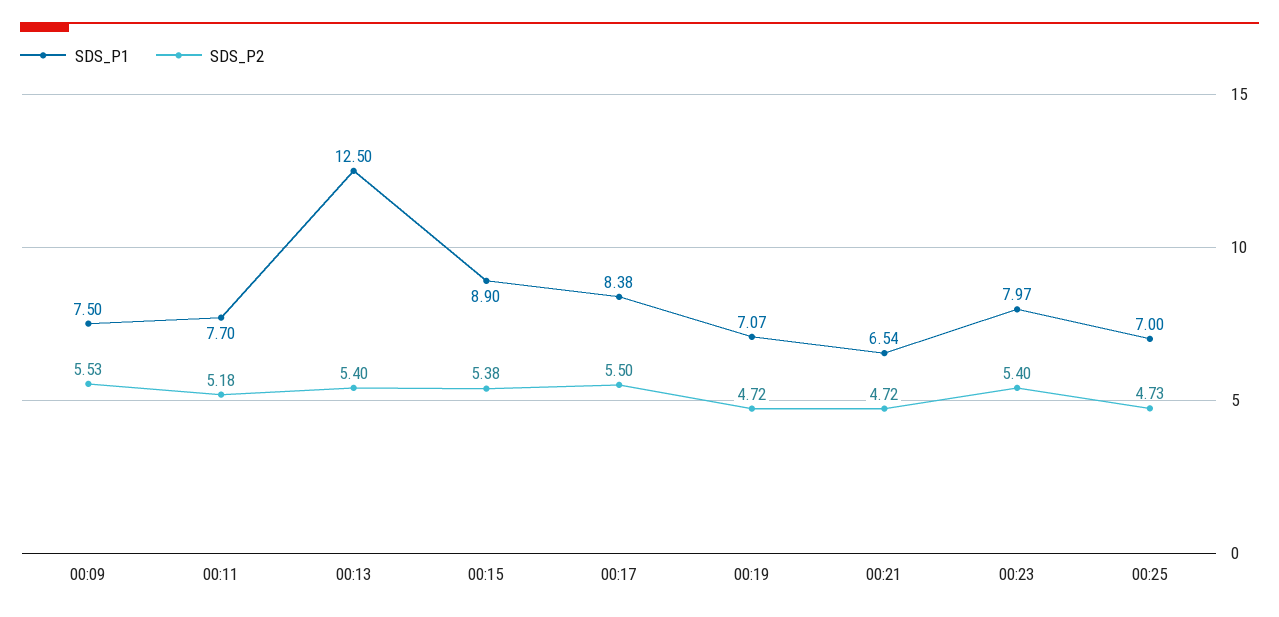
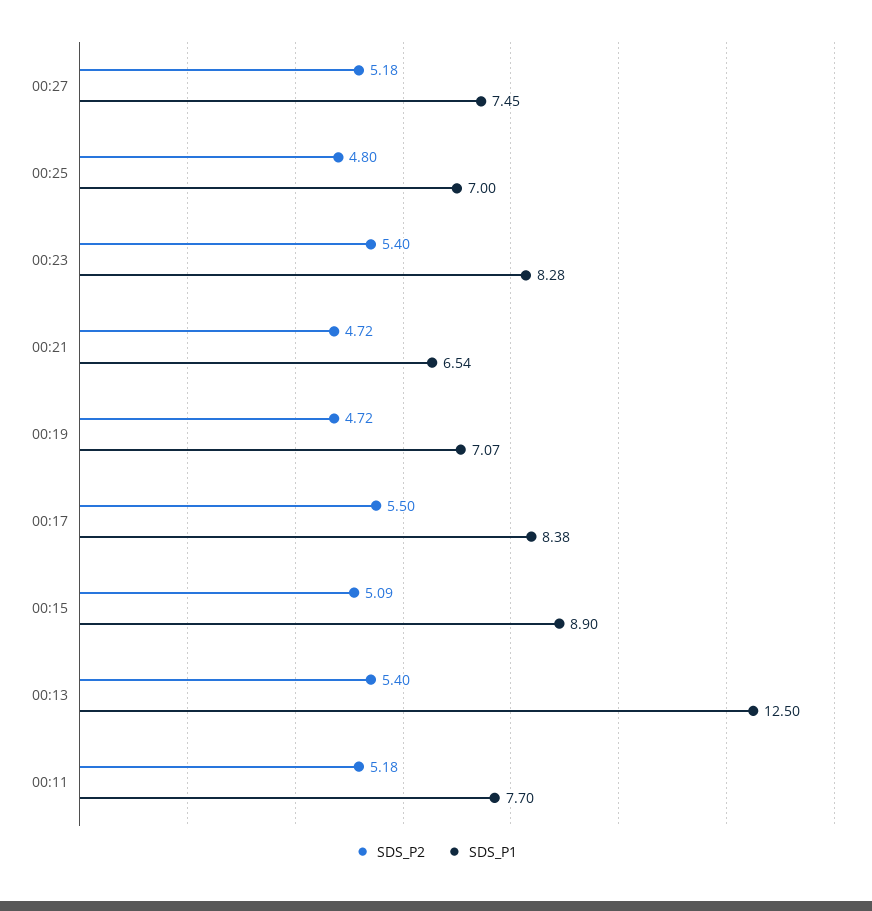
SDS_P1, 00:09: 7.5 -> none
SDS_P2, 00:09: 5.53 -> none
SDS_P2, 00:15: 5.38 -> 5.09
SDS_P1, 00:23: 7.97 -> 8.28
SDS_P2, 00:25: 4.73 -> 4.8
SDS_P2, 00:27: none -> 5.18
SDS_P1, 00:27: none -> 7.45

